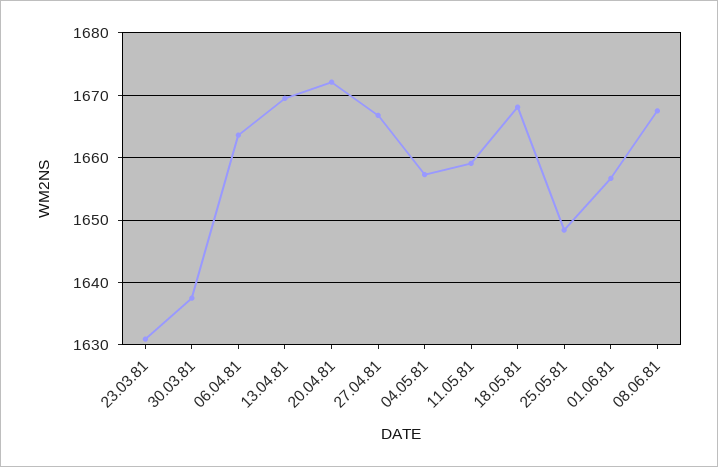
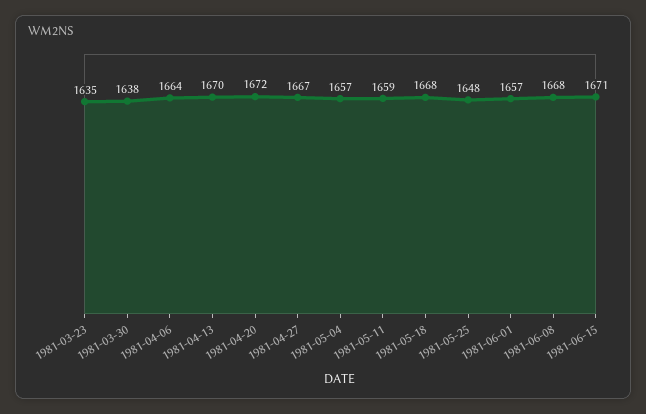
23.03.81: 1631 -> 1635
1981-06-15: none -> 1671

